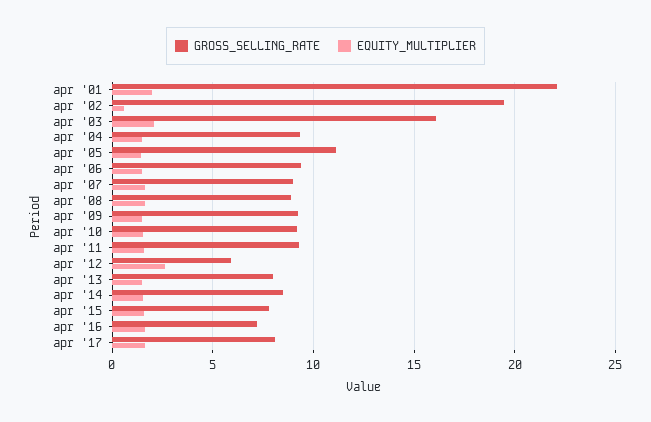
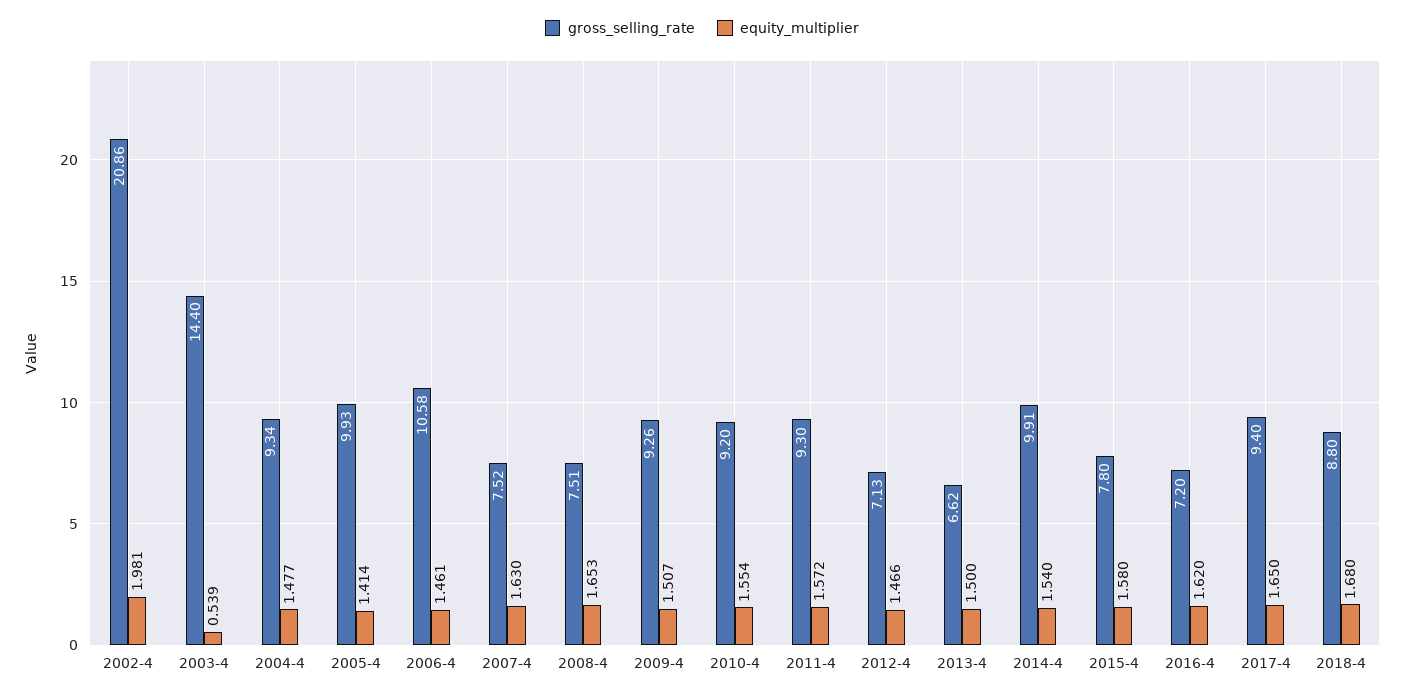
GROSS_SELLING_RATE, apr '01: 22 -> none
EQUITY_MULTIPLIER, apr '01: 2 -> none
GROSS_SELLING_RATE, apr '02: 19.5 -> 20.86
EQUITY_MULTIPLIER, apr '02: 0.5 -> 1.981
GROSS_SELLING_RATE, apr '03: 16 -> 14.4
EQUITY_MULTIPLIER, apr '03: 2 -> 0.539
GROSS_SELLING_RATE, apr '05: 11 -> 9.93
GROSS_SELLING_RATE, apr '06: 9.5 -> 10.58
GROSS_SELLING_RATE, apr '07: 9 -> 7.52
GROSS_SELLING_RATE, apr '08: 9 -> 7.51
GROSS_SELLING_RATE, apr '12: 6 -> 7.13
EQUITY_MULTIPLIER, apr '12: 2.5 -> 1.466
GROSS_SELLING_RATE, apr '13: 8 -> 6.62
GROSS_SELLING_RATE, apr '14: 8.5 -> 9.91
GROSS_SELLING_RATE, apr '17: 8 -> 9.4
GROSS_SELLING_RATE, 2018-4: none -> 8.8
EQUITY_MULTIPLIER, 2018-4: none -> 1.68

